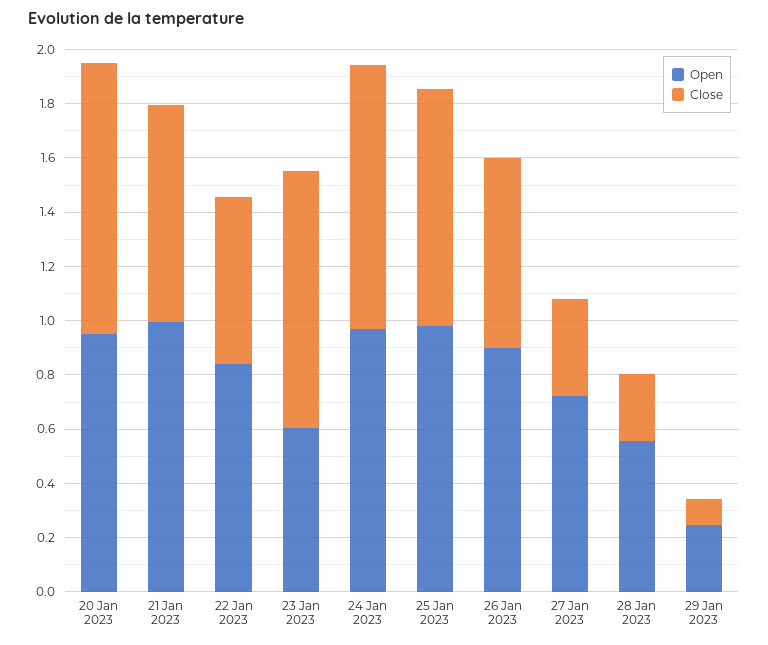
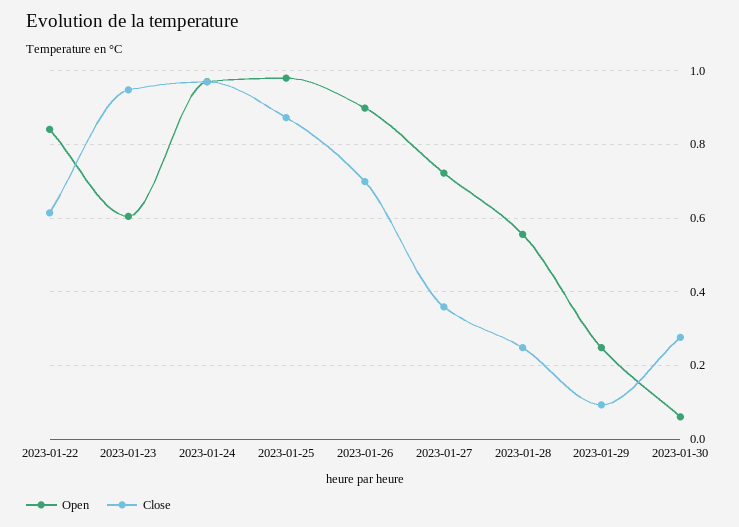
Open, 20 Jan 2023: 0.95 -> none
Close, 20 Jan 2023: 1 -> none
Open, 21 Jan 2023: 1 -> none
Close, 21 Jan 2023: 0.8 -> none
Open, 2023-01-30: none -> 0.06
Close, 2023-01-30: none -> 0.28

